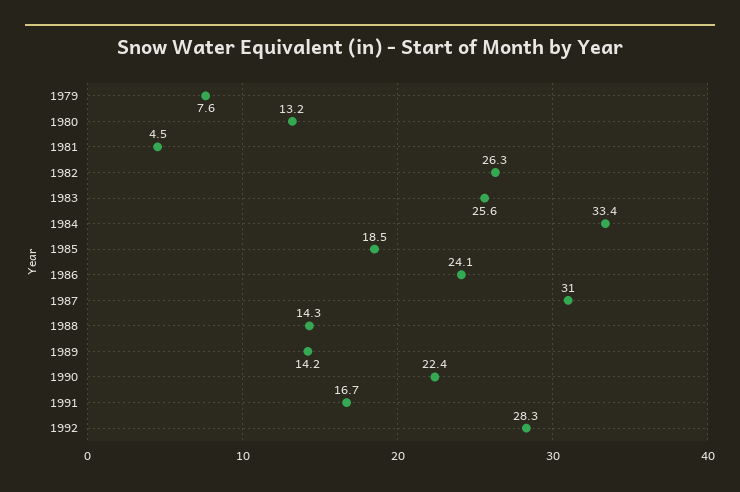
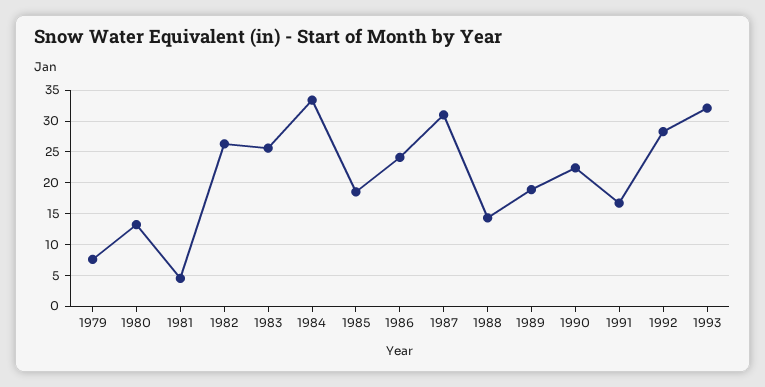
1989: 14.2 -> 19
1993: none -> 32

